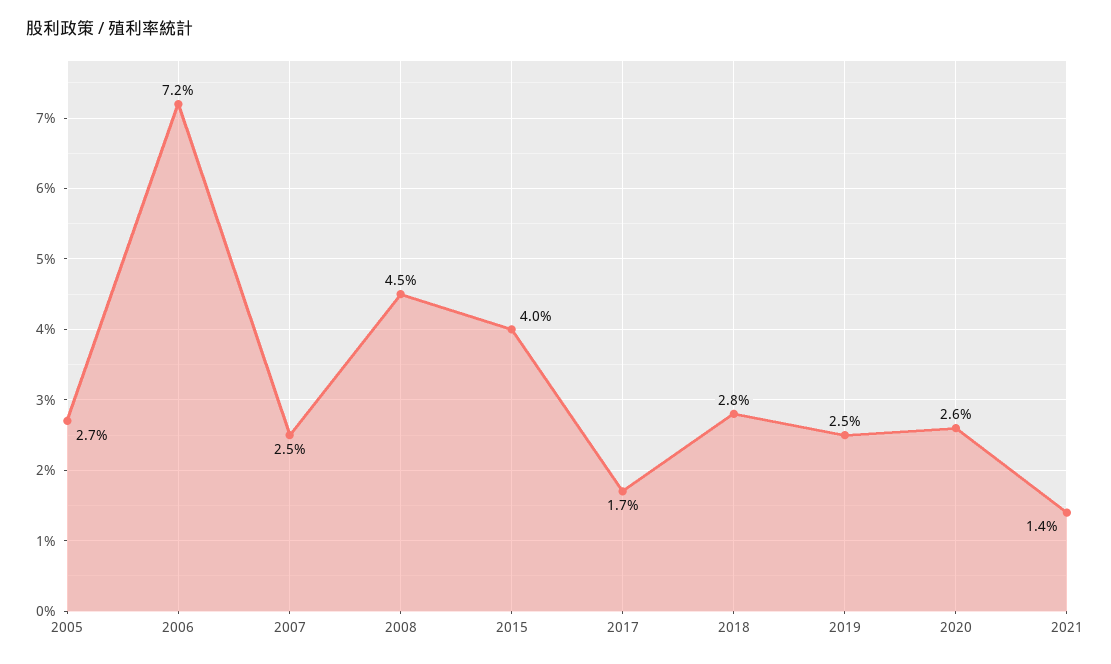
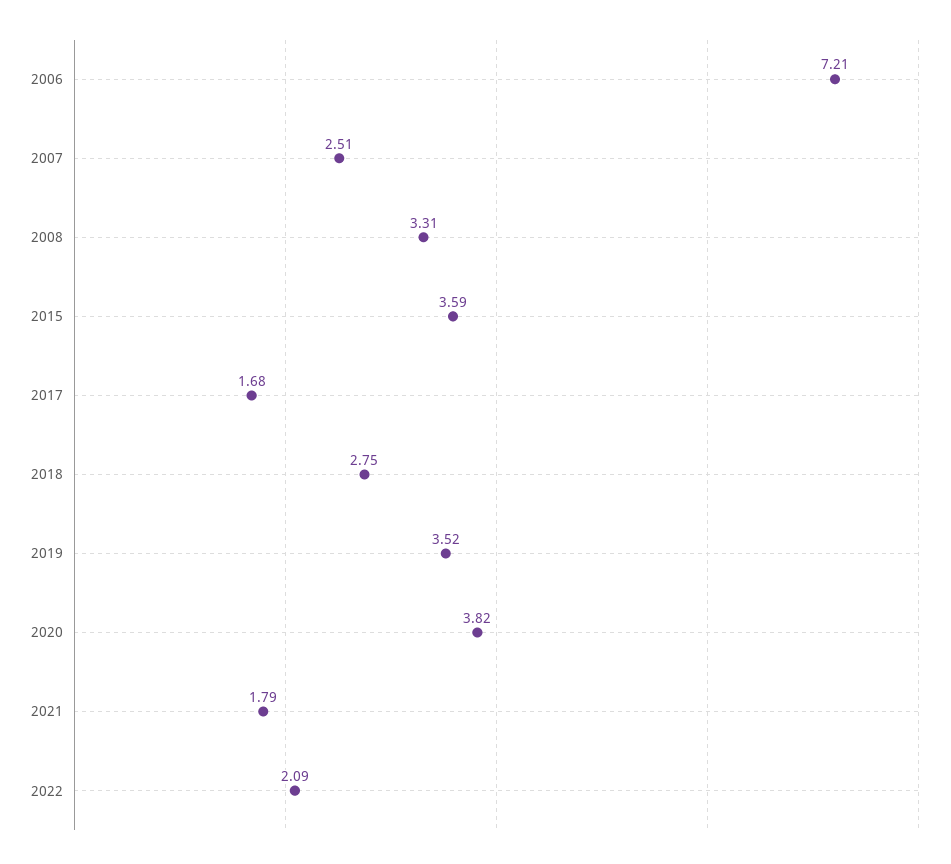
2005: 2.7 -> none
2008: 4.5 -> 3.31
2015: 4 -> 3.59
2019: 2.5 -> 3.52
2020: 2.6 -> 3.82
2021: 1.4 -> 1.79
2022: none -> 2.09

